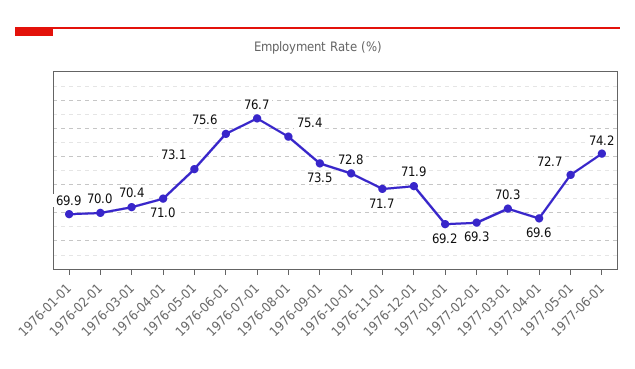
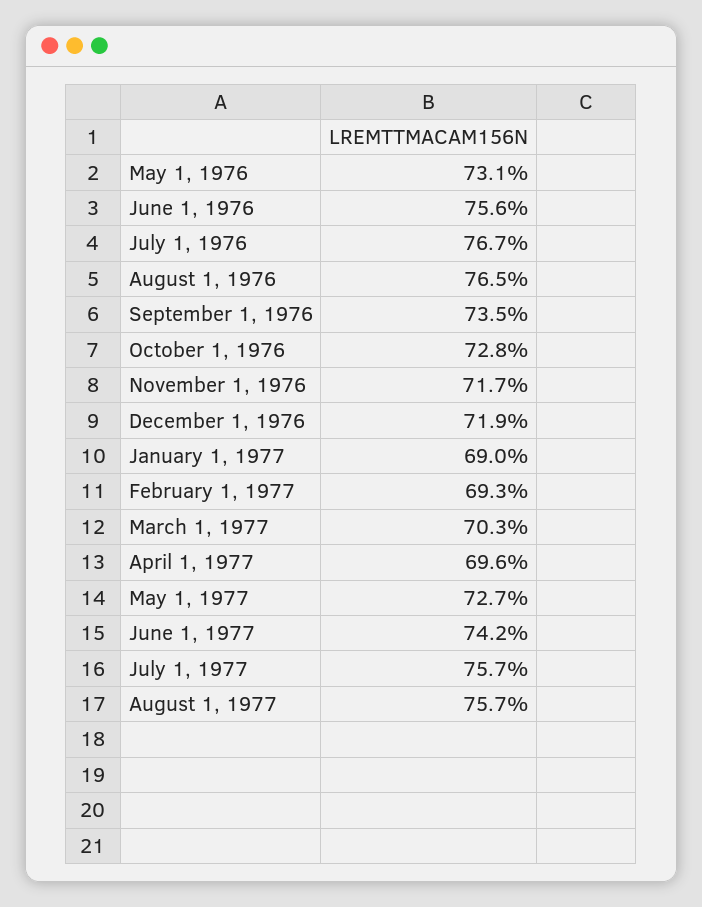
1976-01-01: 69.9 -> none
1976-02-01: 70 -> none
1976-03-01: 70.4 -> none
1976-04-01: 71 -> none
1976-08-01: 75.4 -> 76.5
1977-01-01: 69.2 -> 69
July 1, 1977: none -> 75.7
August 1, 1977: none -> 75.7

